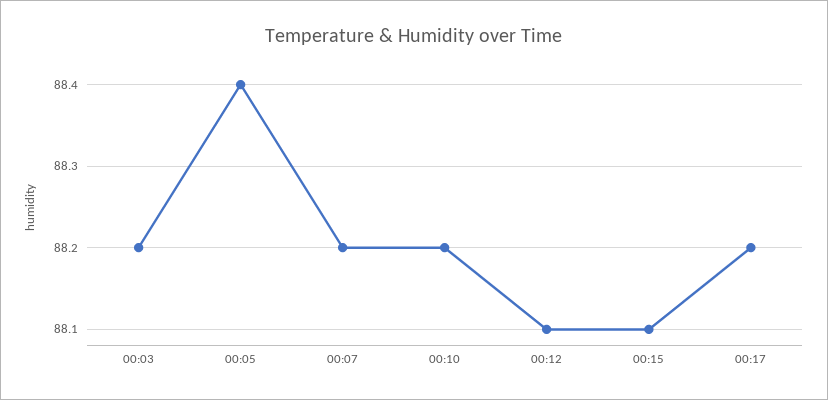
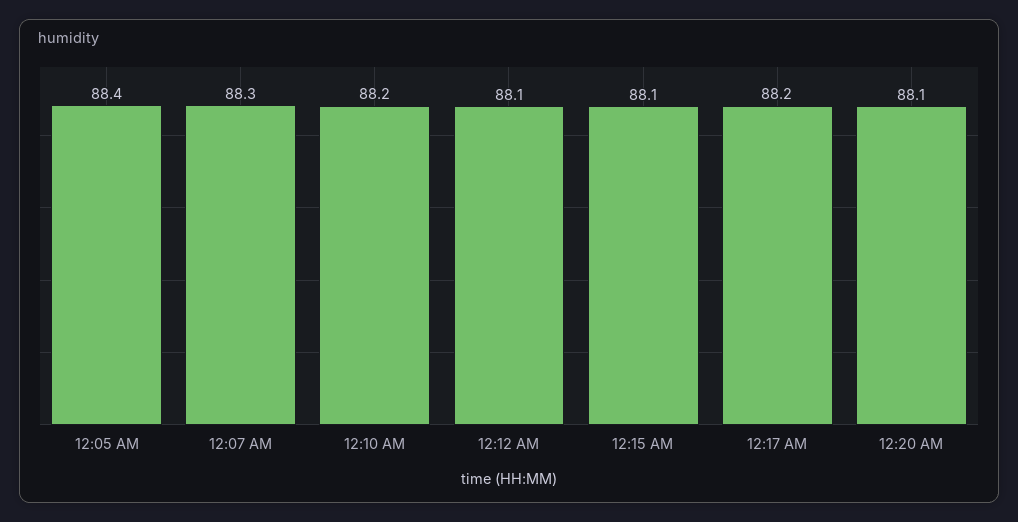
00:03: 88.2 -> none
00:07: 88.2 -> 88.3
12:20 AM: none -> 88.1

